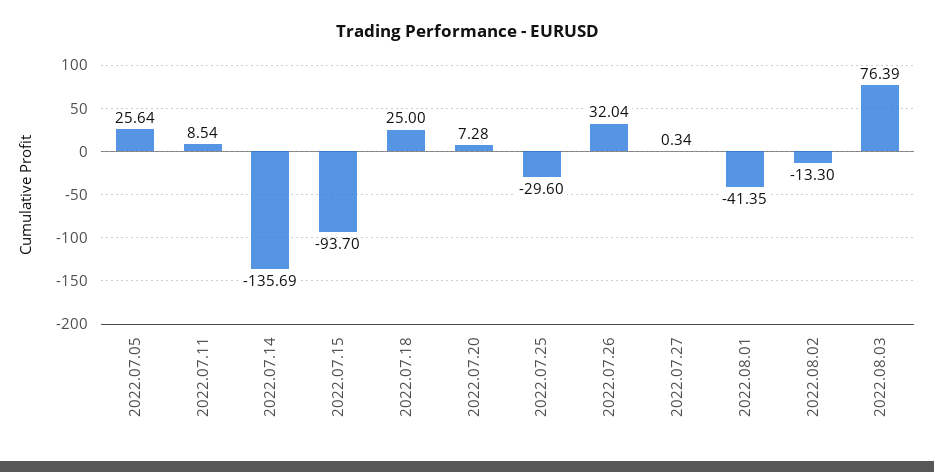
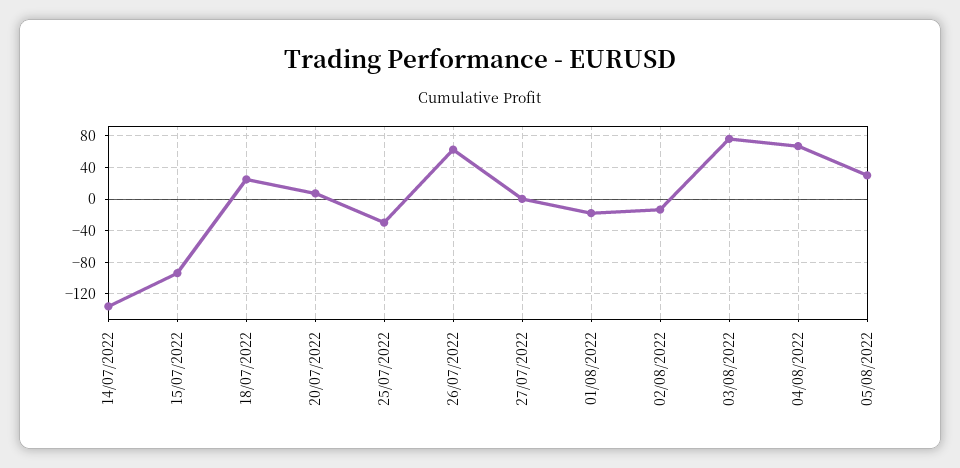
2022.07.05: 25.64 -> none
2022.07.11: 8.54 -> none
2022.07.26: 32.04 -> 60
2022.08.01: -41.35 -> -20
04/08/2022: none -> 70
05/08/2022: none -> 30

